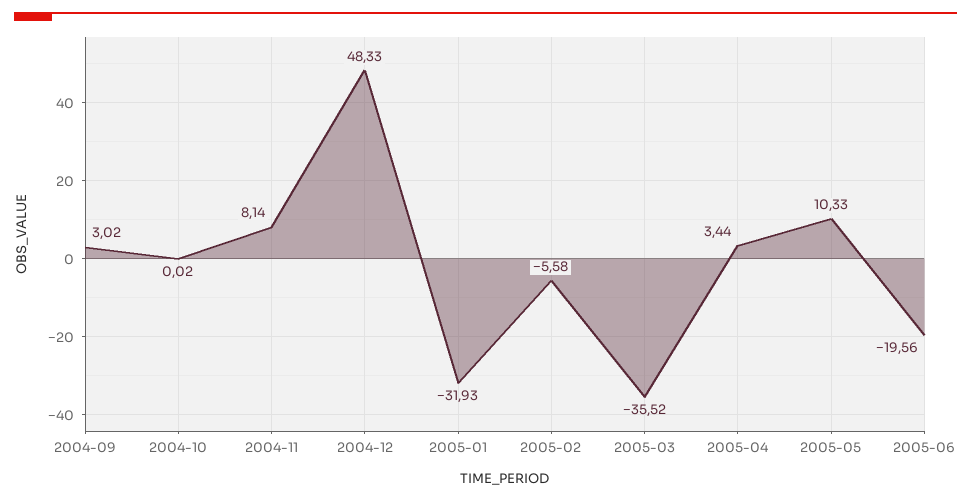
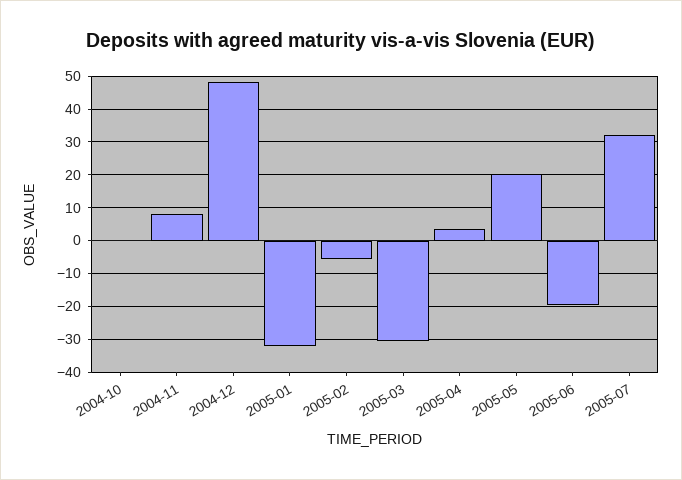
2004-09: 3.02 -> none
2005-03: -35.52 -> -30
2005-05: 10.33 -> 20
2005-07: none -> 32

